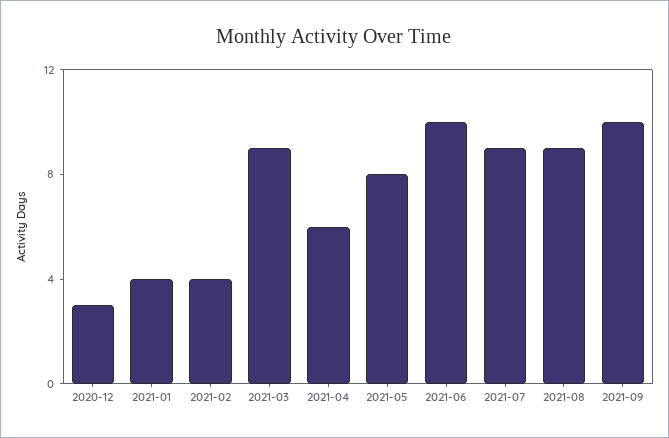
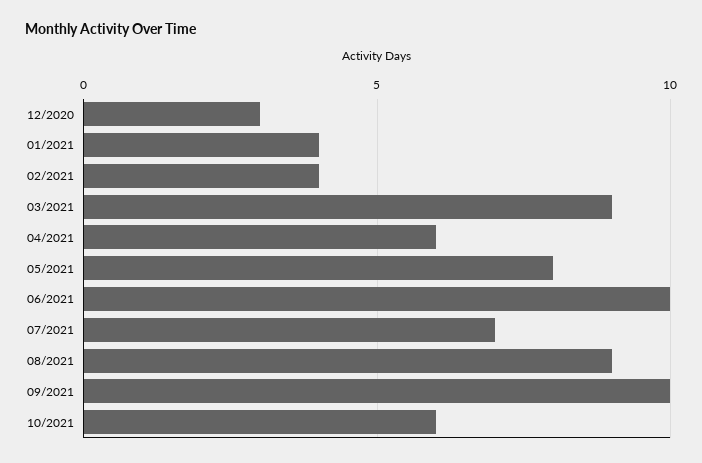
2021-07: 9 -> 7
10/2021: none -> 6

